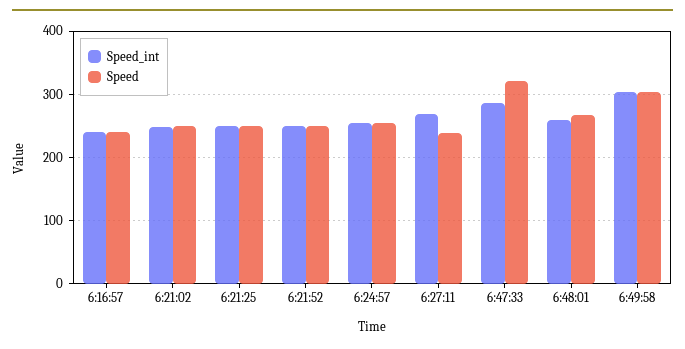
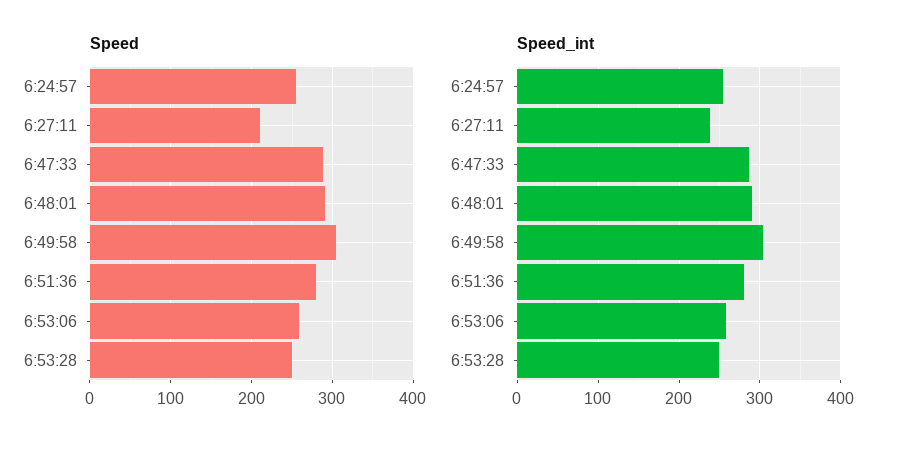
Speed_int, 6:16:57: 240 -> none
Speed, 6:16:57: 240 -> none
Speed_int, 6:21:02: 250 -> none
Speed, 6:21:02: 250 -> none
Speed_int, 6:21:25: 250 -> none
Speed, 6:21:25: 250 -> none
Speed_int, 6:21:52: 250 -> none
Speed, 6:21:52: 250 -> none
Speed_int, 6:27:11: 270 -> 240
Speed, 6:27:11: 240 -> 210
Speed, 6:47:33: 320 -> 290
Speed_int, 6:48:01: 260 -> 290
Speed, 6:48:01: 270 -> 290
Speed, 6:51:36: none -> 280
Speed, 6:53:06: none -> 260
Speed, 6:53:28: none -> 250
Speed_int, 6:51:36: none -> 280
Speed_int, 6:53:06: none -> 260
Speed_int, 6:53:28: none -> 250

